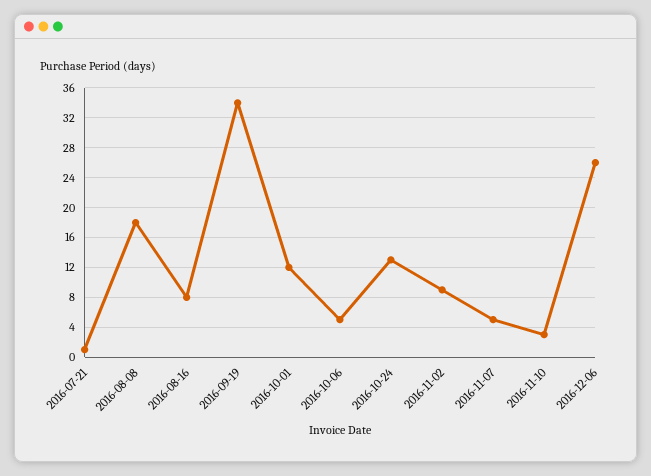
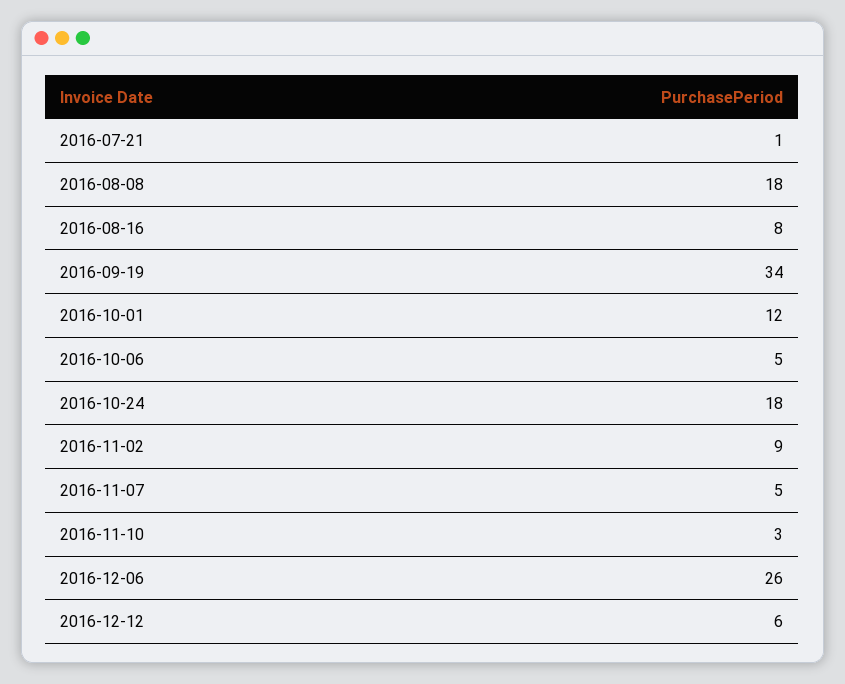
2016-10-24: 13 -> 18
2016-12-12: none -> 6

